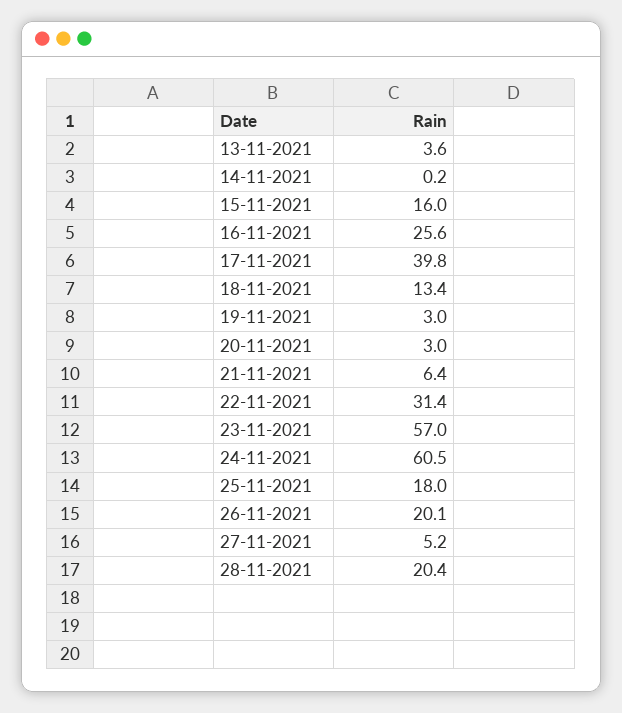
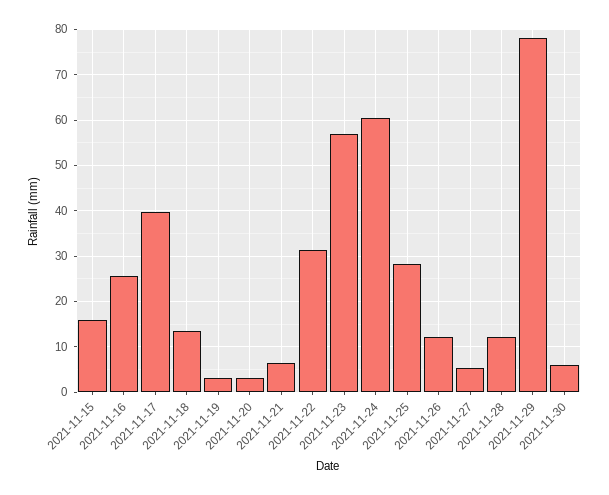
13-11-2021: 3.6 -> none
14-11-2021: 0.2 -> none
25-11-2021: 18 -> 28
26-11-2021: 20.1 -> 12
28-11-2021: 20.4 -> 12
2021-11-29: none -> 78
2021-11-30: none -> 6

